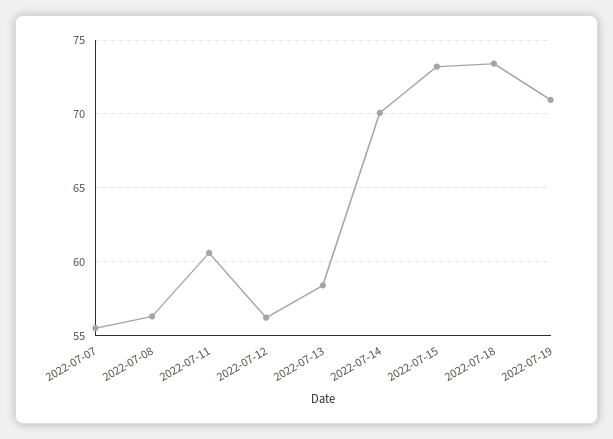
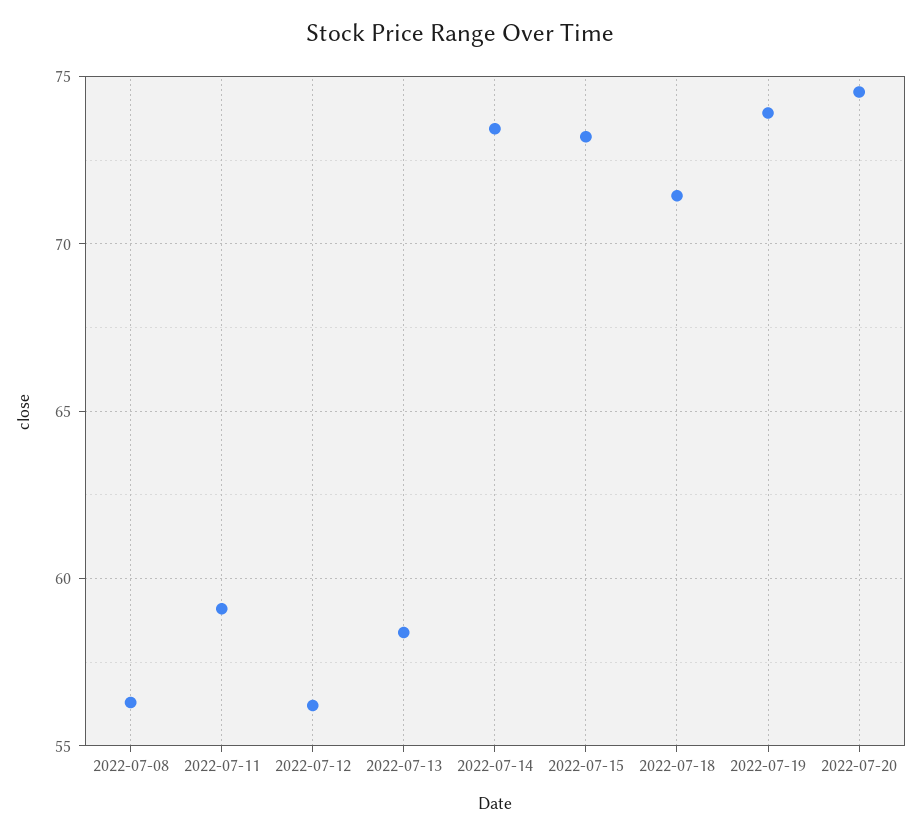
2022-07-07: 55.5 -> none
2022-07-11: 60.5 -> 59
2022-07-14: 70 -> 73.5
2022-07-18: 73.5 -> 71.5
2022-07-19: 71 -> 74
2022-07-20: none -> 74.5

